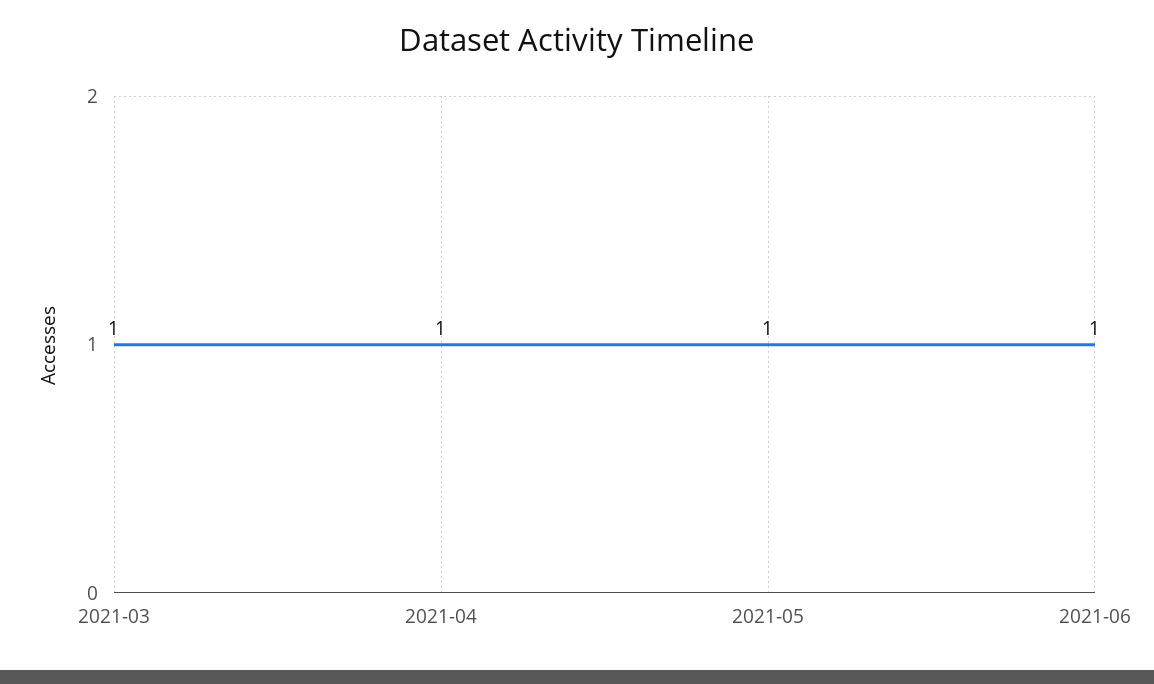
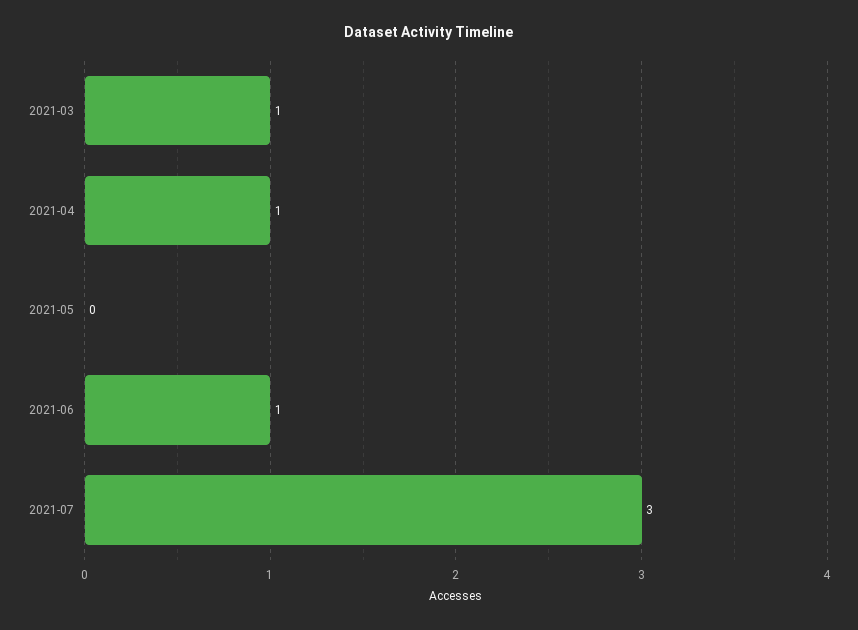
2021-05: 1 -> 0
2021-07: none -> 3

